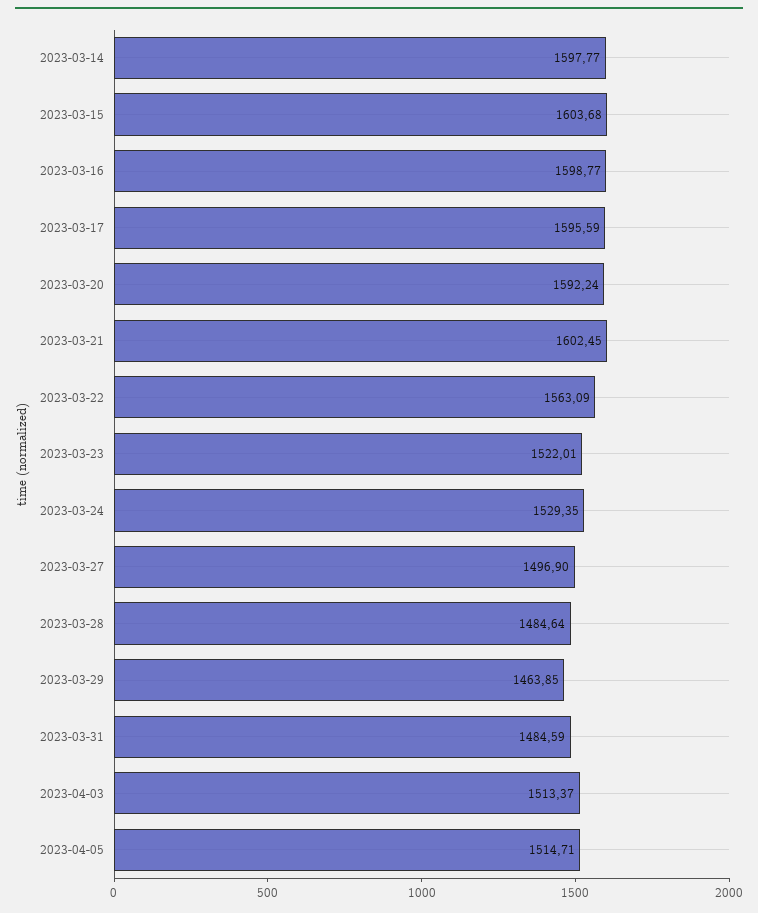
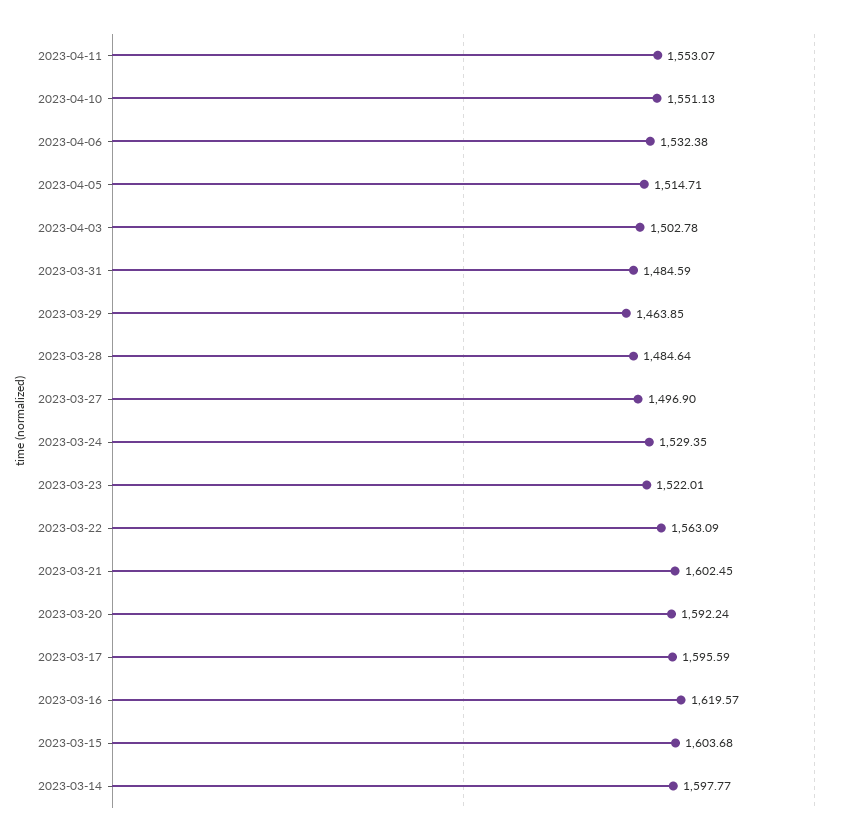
2023-03-16: 1598.77 -> 1619.57
2023-04-03: 1513.37 -> 1502.78
2023-04-11: none -> 1553.07
2023-04-10: none -> 1551.13
2023-04-06: none -> 1532.38

